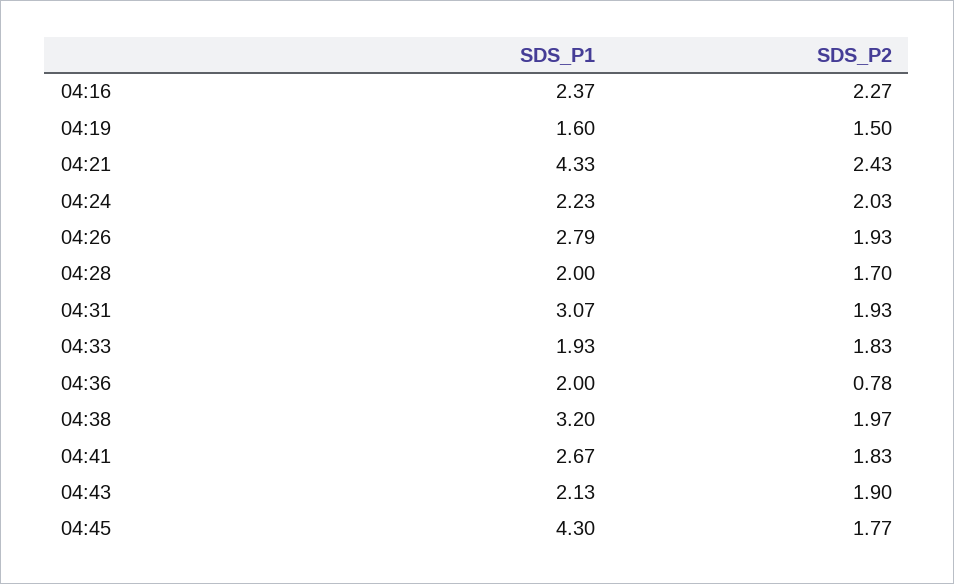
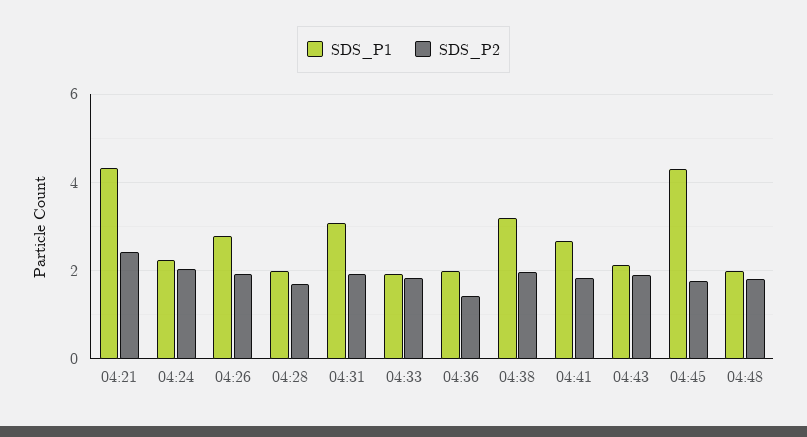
SDS_P1, 04:16: 2.37 -> none
SDS_P2, 04:16: 2.27 -> none
SDS_P1, 04:19: 1.6 -> none
SDS_P2, 04:19: 1.5 -> none
SDS_P2, 04:36: 0.78 -> 1.4
SDS_P1, 04:48: none -> 2
SDS_P2, 04:48: none -> 1.8

